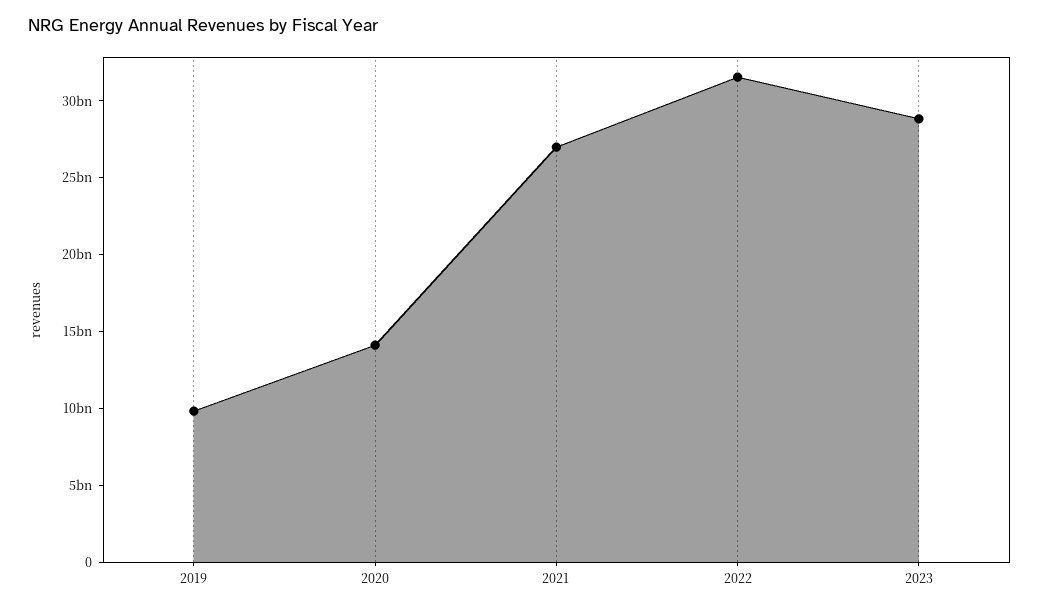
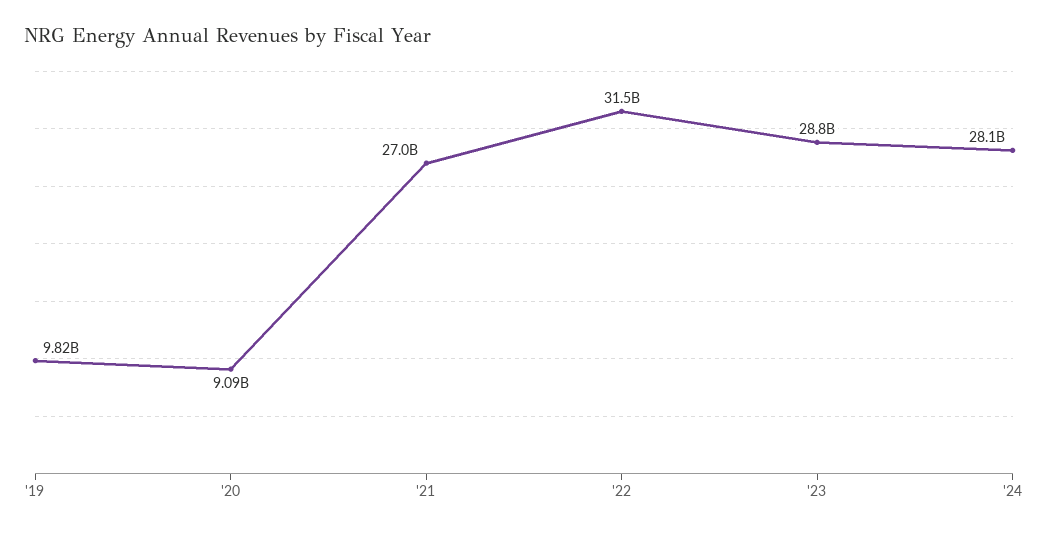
2020: 14000000000 -> 9090000000
'24: none -> 28100000000

